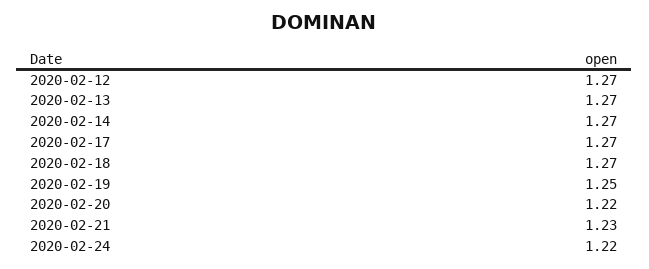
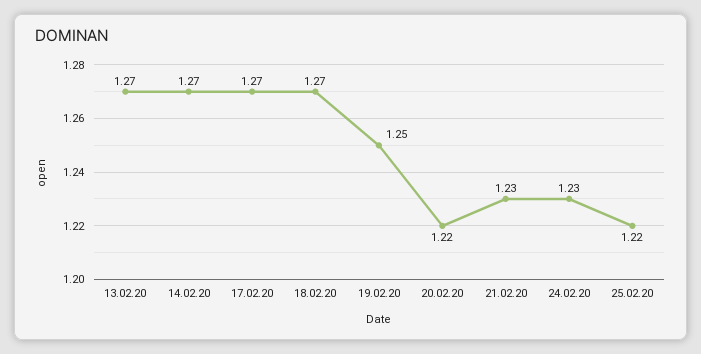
2020-02-12: 1.27 -> none
2020-02-24: 1.22 -> 1.23
25.02.20: none -> 1.22

